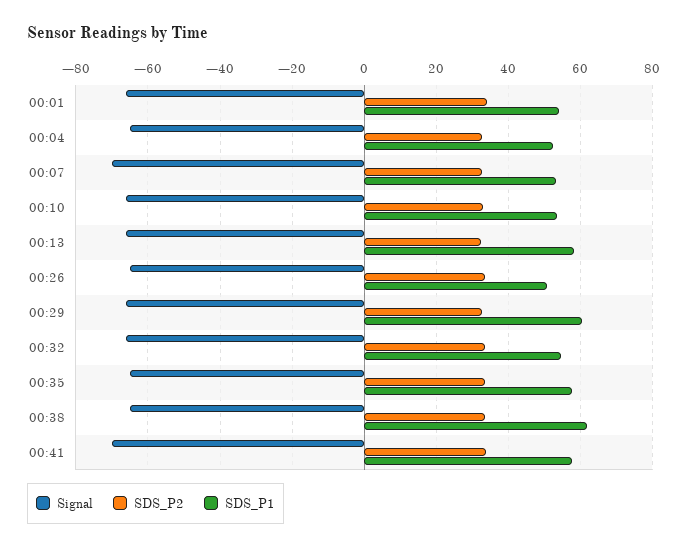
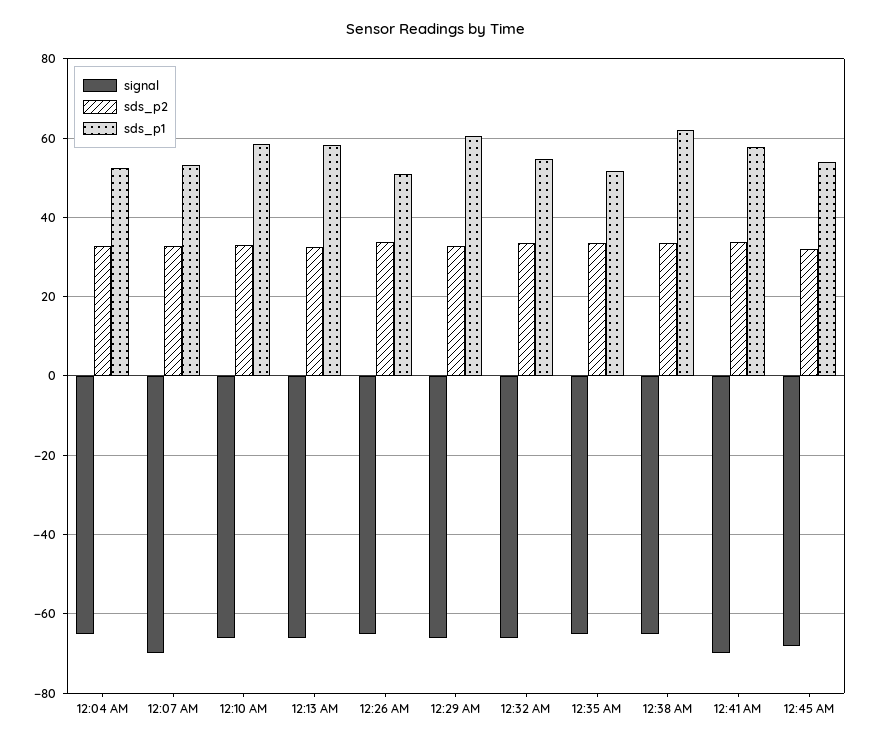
Signal, 00:01: -66 -> none
SDS_P2, 00:01: 34 -> none
SDS_P1, 00:01: 54 -> none
SDS_P1, 00:10: 54 -> 58
SDS_P1, 00:35: 58 -> 52
Signal, 12:45 AM: none -> -68
SDS_P2, 12:45 AM: none -> 32
SDS_P1, 12:45 AM: none -> 54

